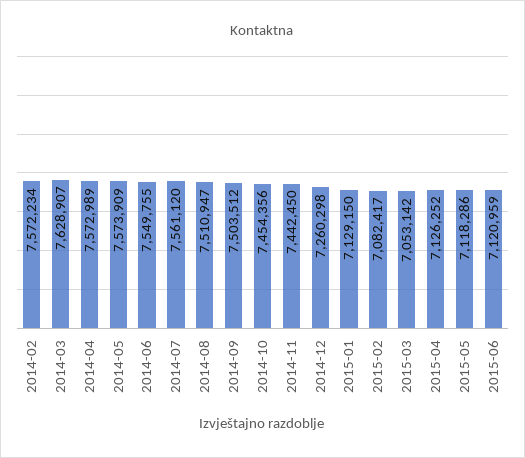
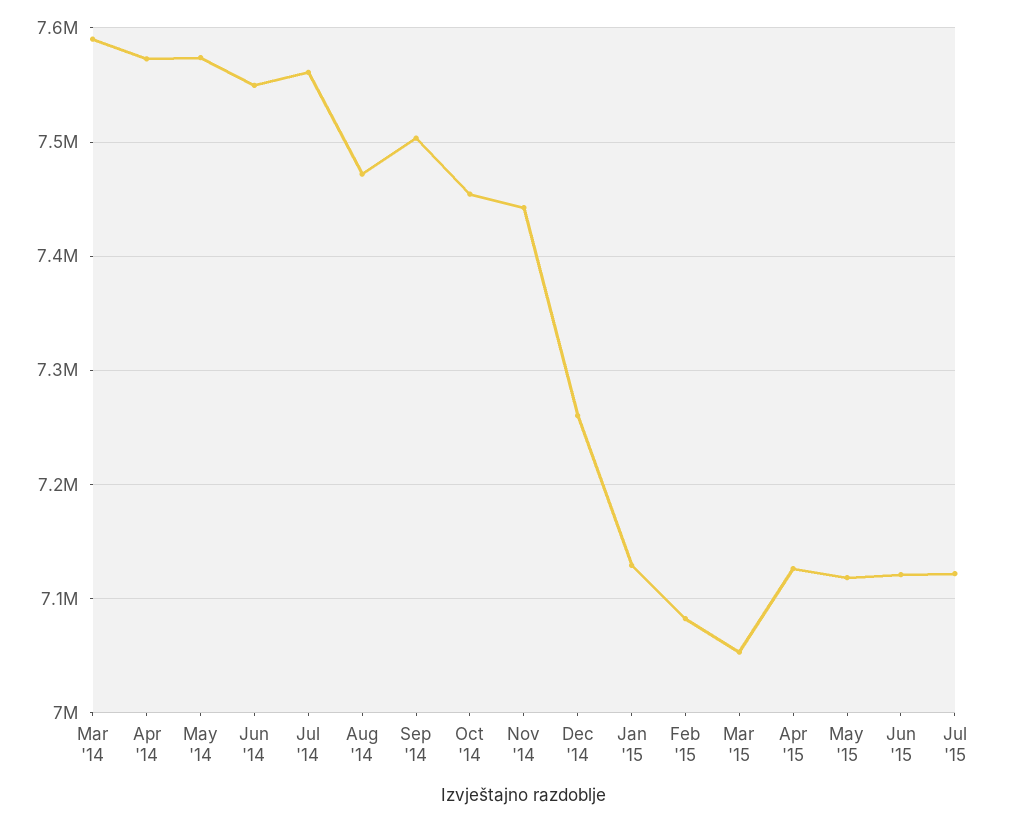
2014-02: 7572234 -> none
2014-03: 7628907 -> 7590000
2014-08: 7510947 -> 7470000
Jul '15: none -> 7120000

